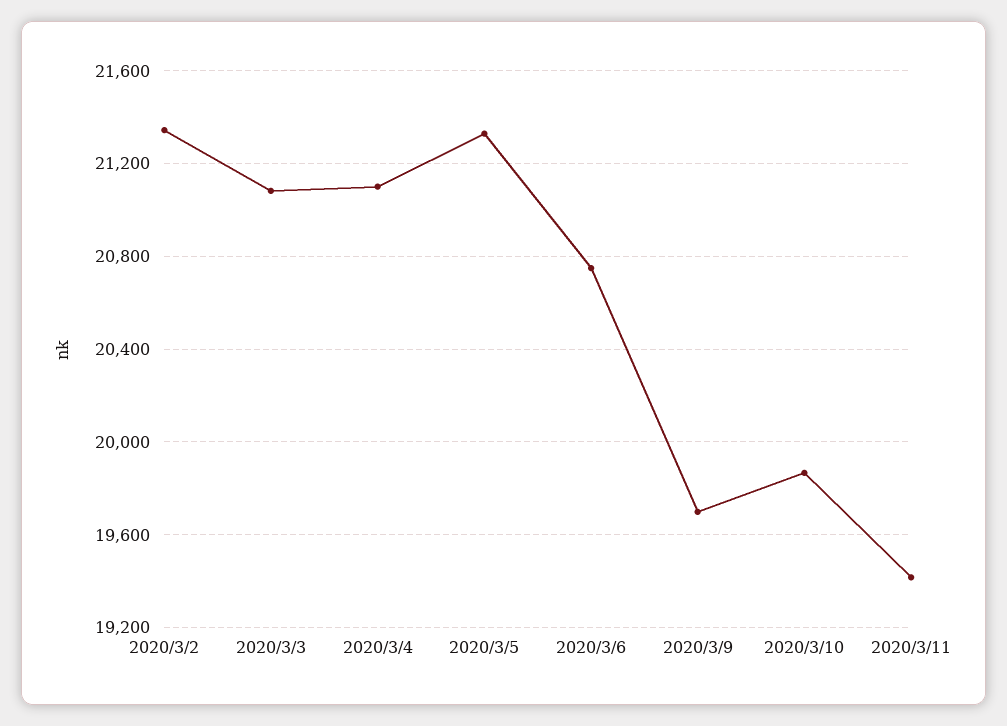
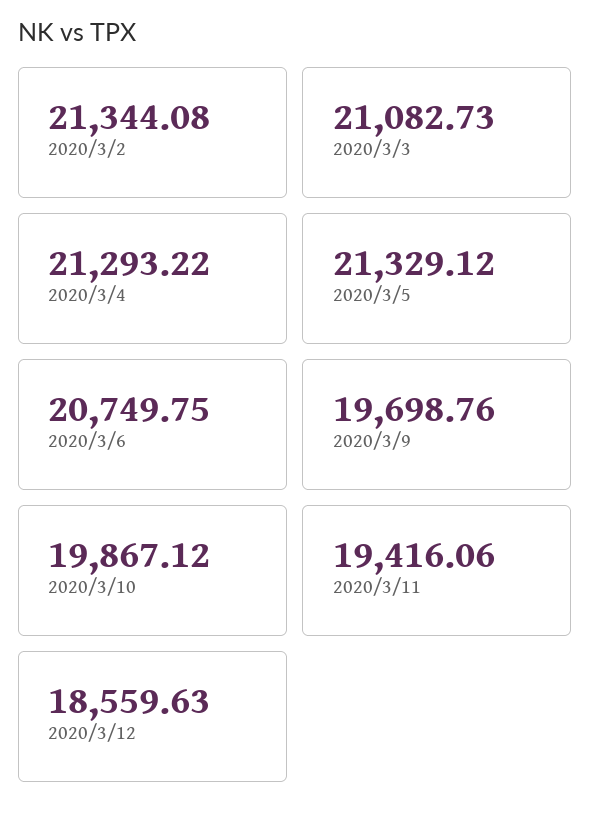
2020/3/4: 21100 -> 21293.22
2020/3/12: none -> 18559.63

